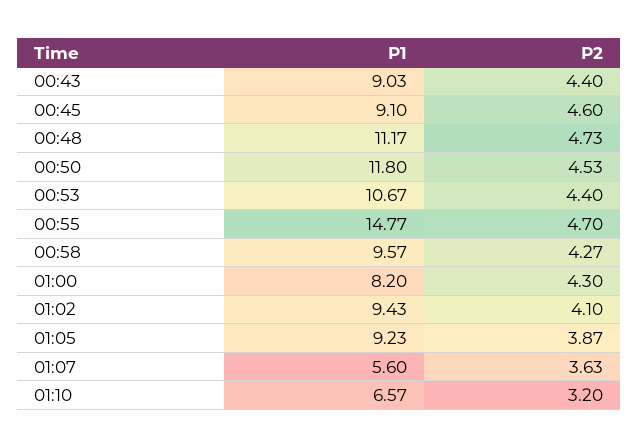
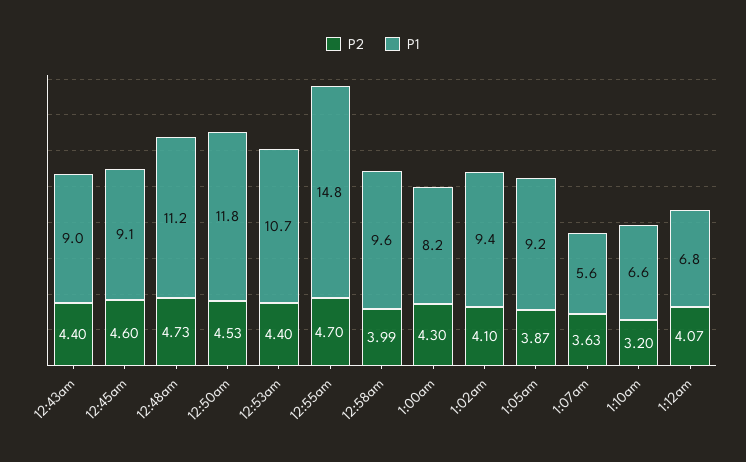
P2, 00:58: 4.27 -> 3.99
P2, 1:12am: none -> 4.07
P1, 1:12am: none -> 6.8

